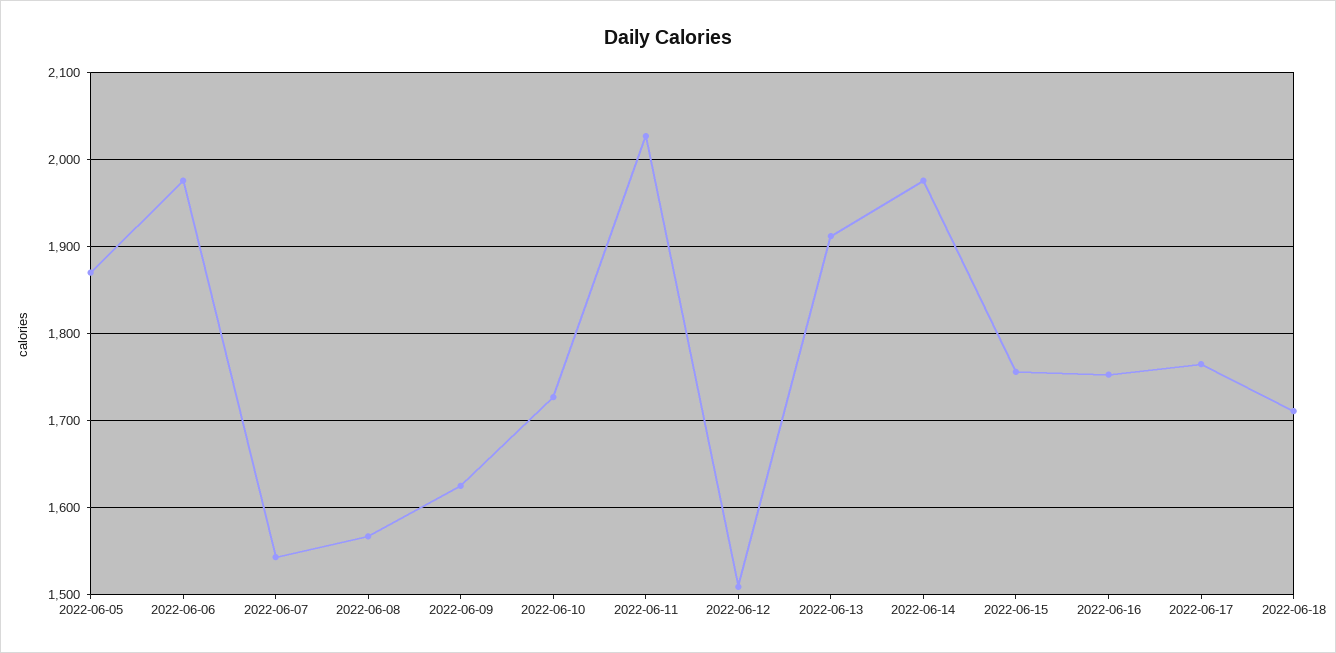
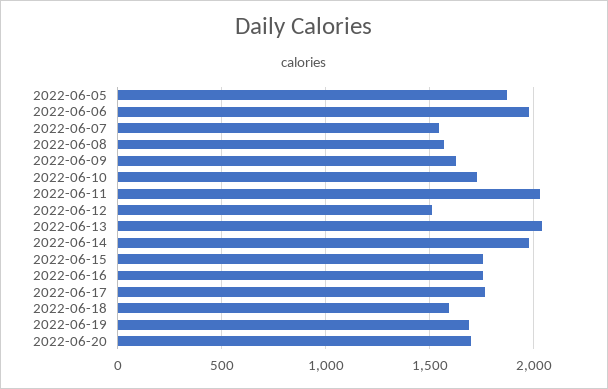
2022-06-13: 1910 -> 2050
2022-06-18: 1710 -> 1600
2022-06-19: none -> 1700
2022-06-20: none -> 1700

